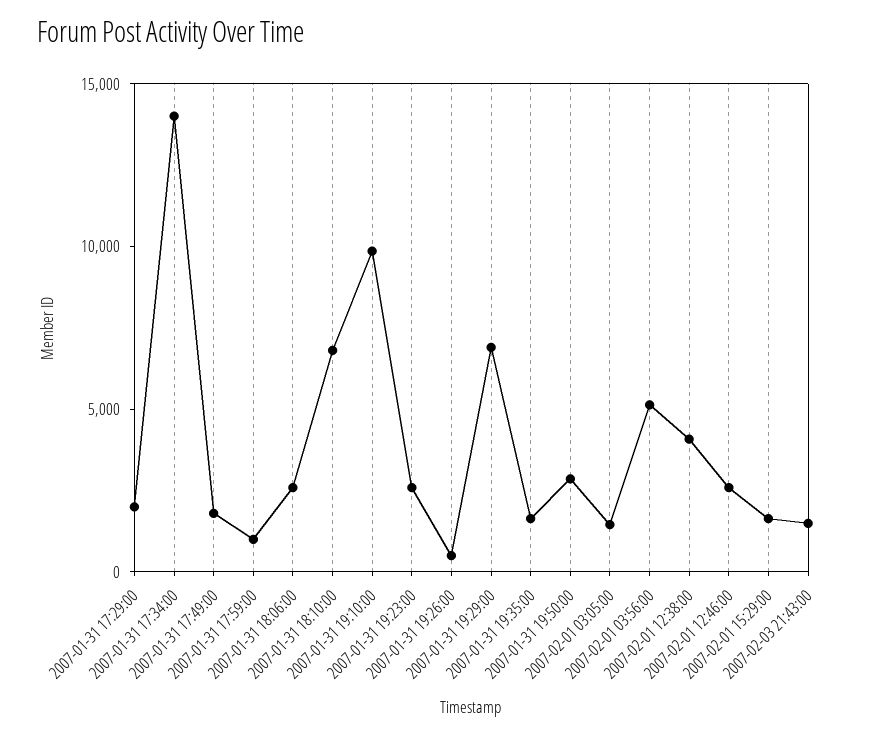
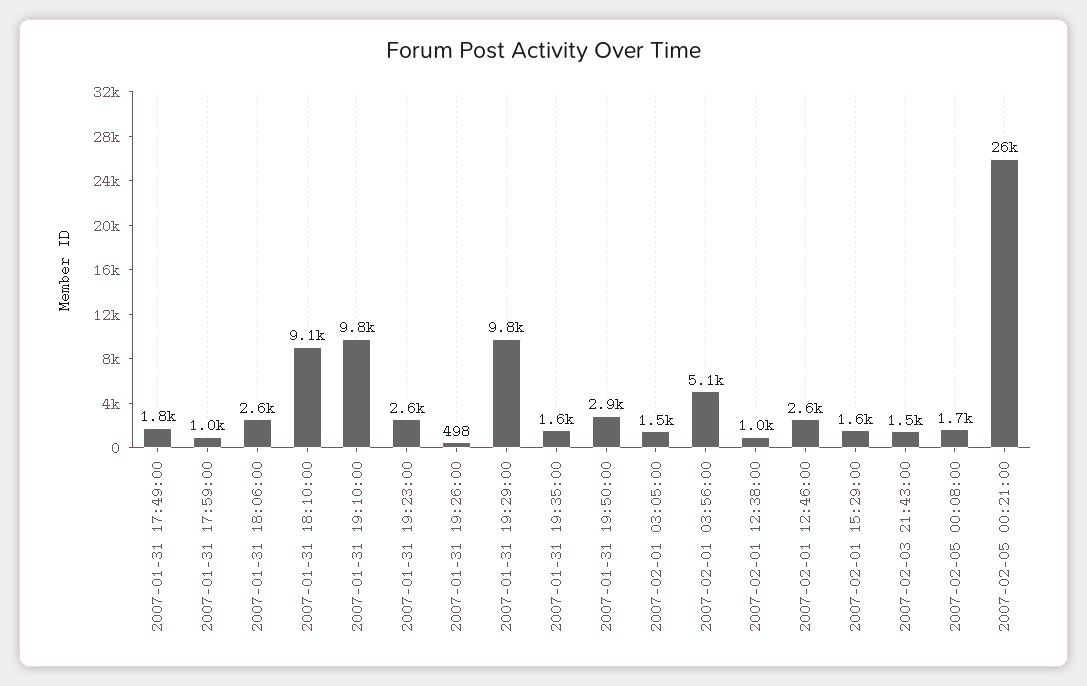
2007-01-31 17:29:00: 2000 -> none
2007-01-31 17:34:00: 14000 -> none
2007-01-31 18:10:00: 7000 -> 9100
2007-01-31 19:29:00: 7000 -> 9800
2007-02-01 12:38:00: 4000 -> 1000
2007-02-05 00:08:00: none -> 1700
2007-02-05 00:21:00: none -> 26000

